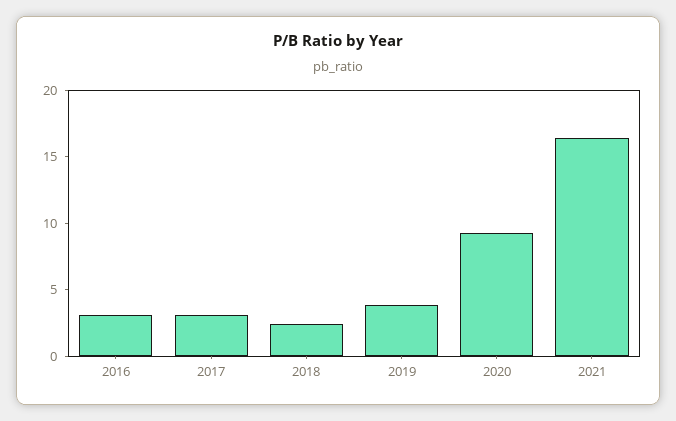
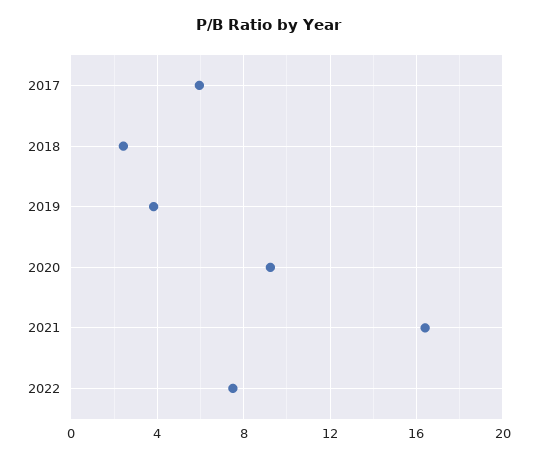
2016: 3 -> none
2017: 3 -> 6
2022: none -> 7.5

